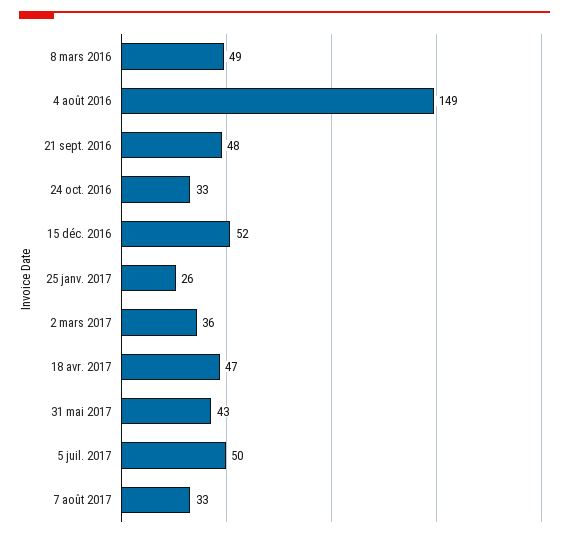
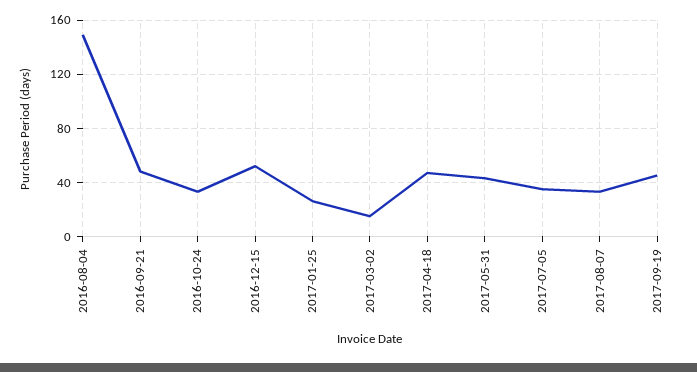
8 mars 2016: 49 -> none
2 mars 2017: 36 -> 15
5 juil. 2017: 50 -> 35
2017-09-19: none -> 45

